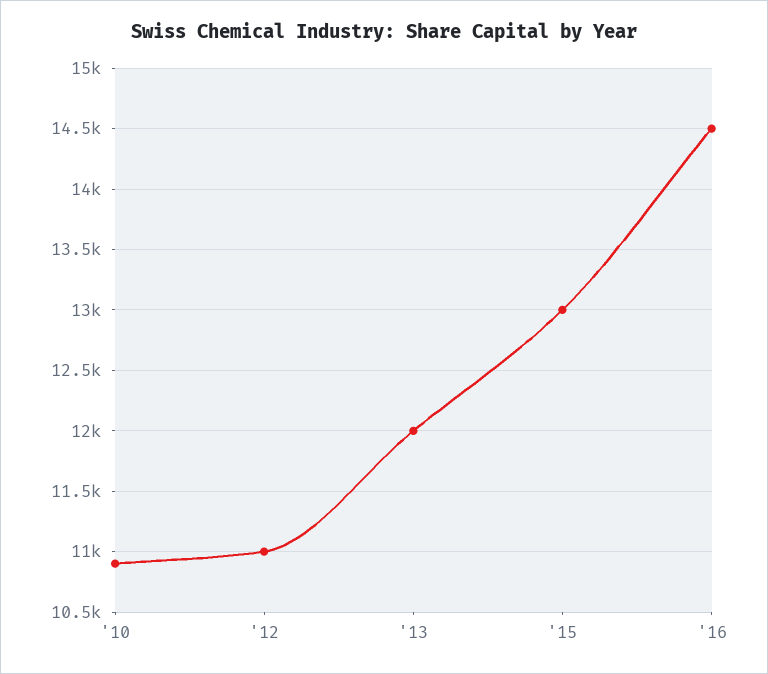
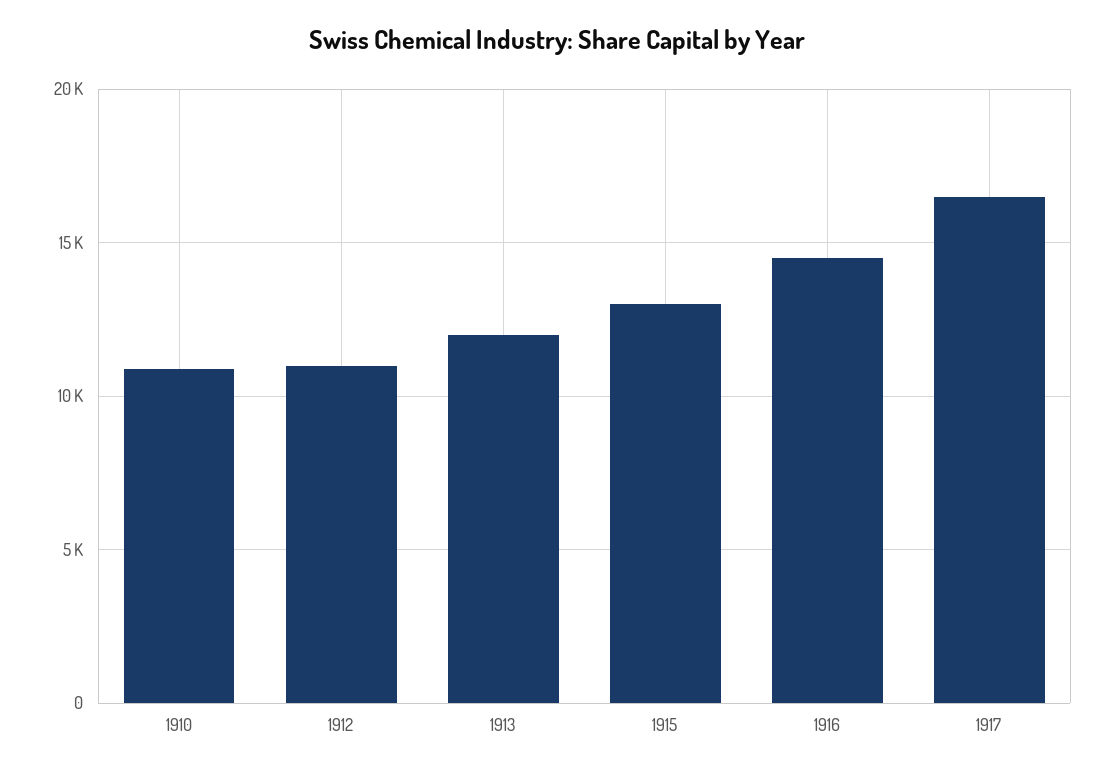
1917: none -> 16500

